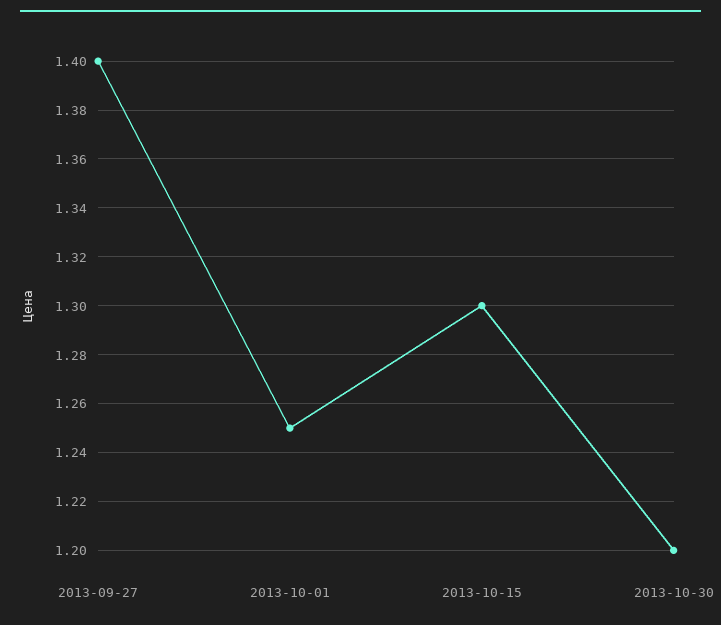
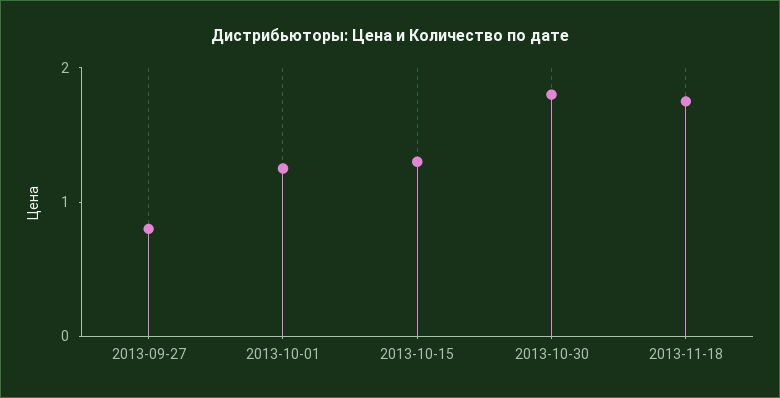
2013-09-27: 1.4 -> 0.8
2013-10-30: 1.2 -> 1.8
2013-11-18: none -> 1.8

